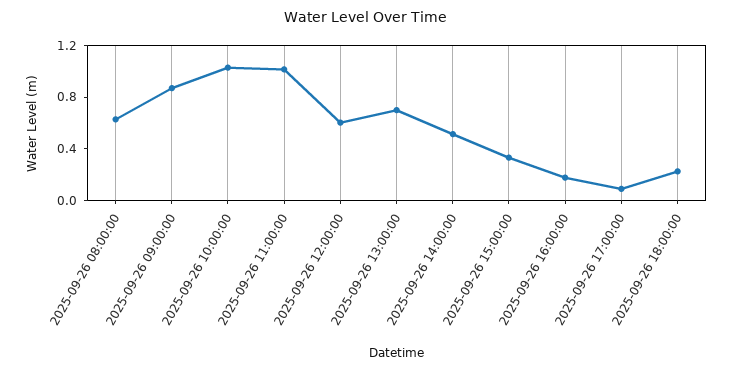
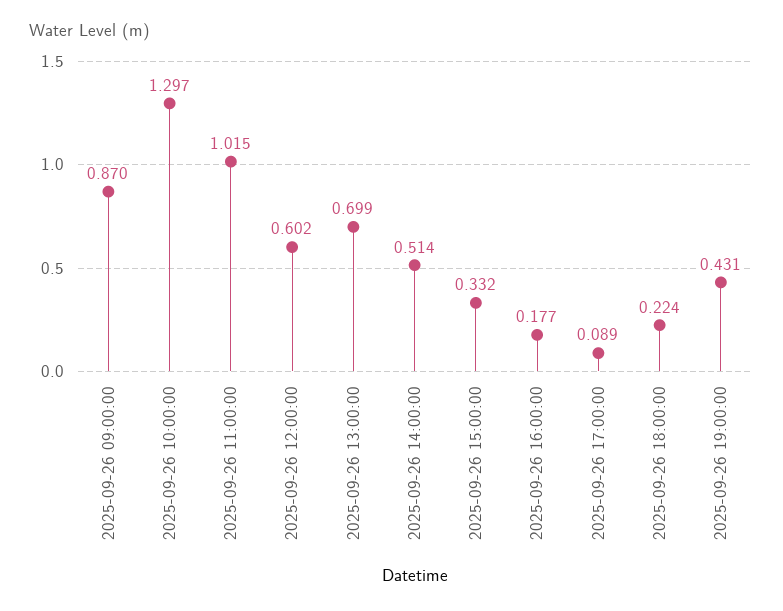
2025-09-26 08:00:00: 0.6 -> none
2025-09-26 10:00:00: 1 -> 1.297
2025-09-26 19:00:00: none -> 0.431

